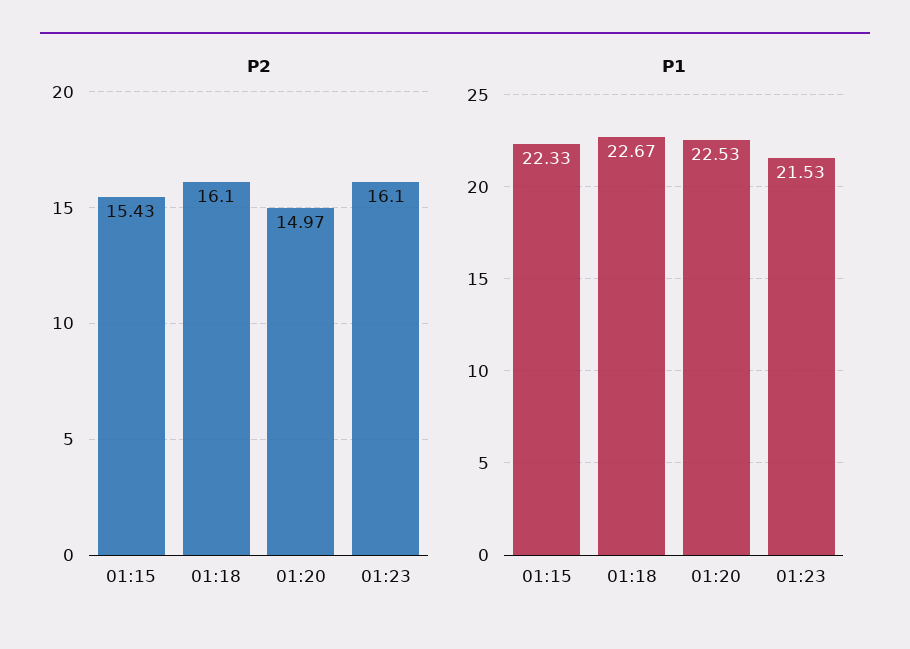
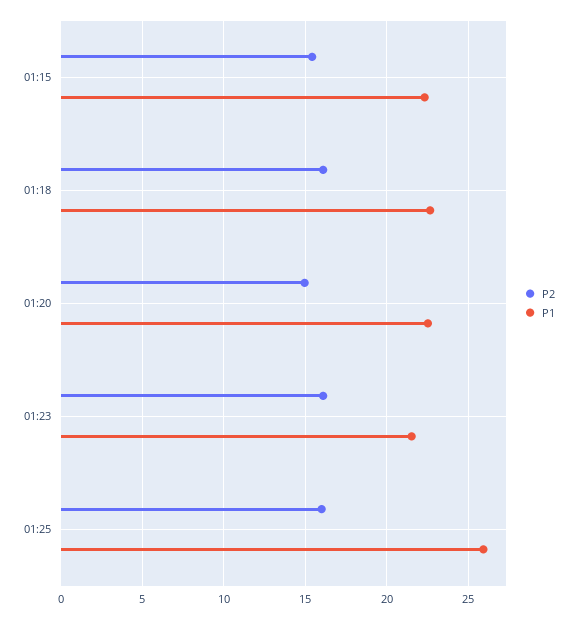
P2, 01:25: none -> 16
P1, 01:25: none -> 26

